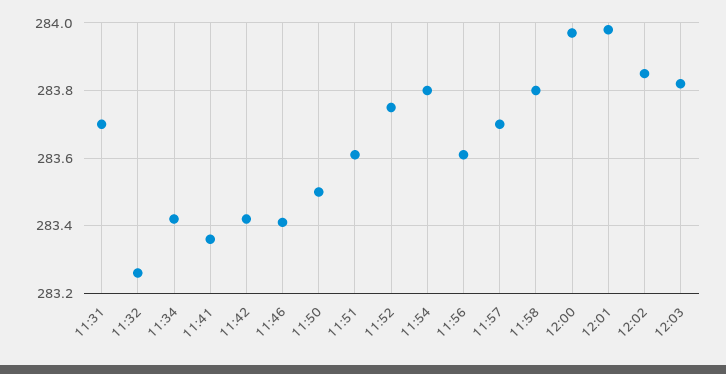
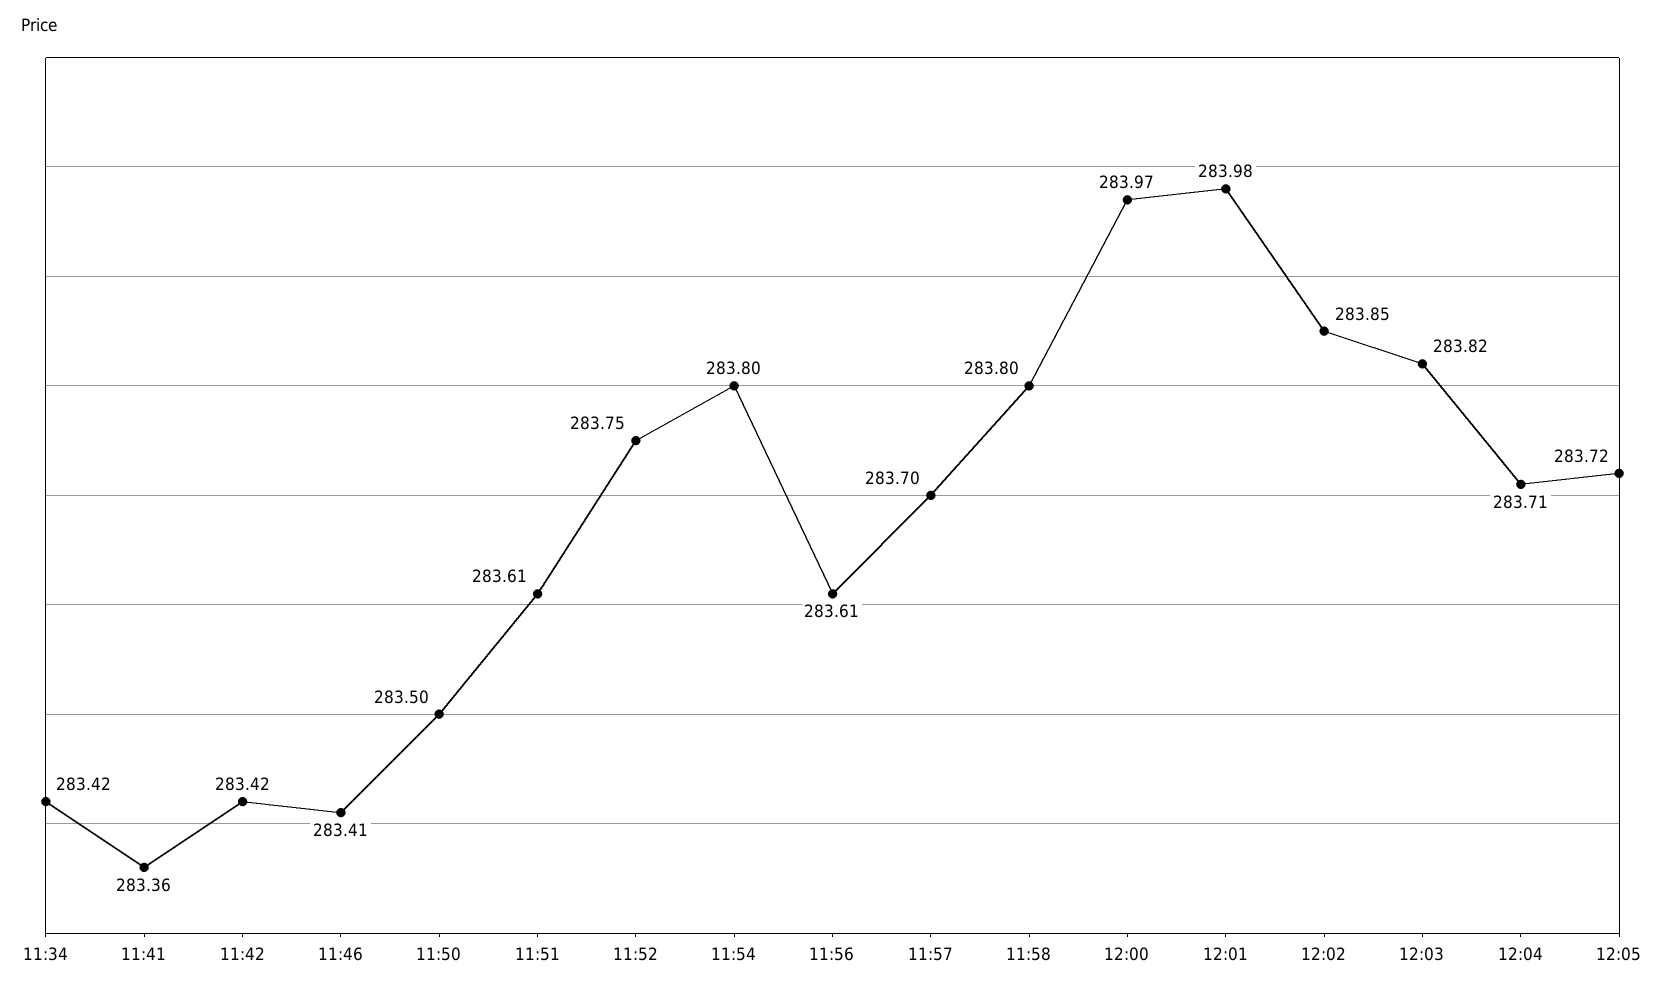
11:31: 283.7 -> none
11:32: 283.25 -> none
12:04: none -> 283.71
12:05: none -> 283.72

